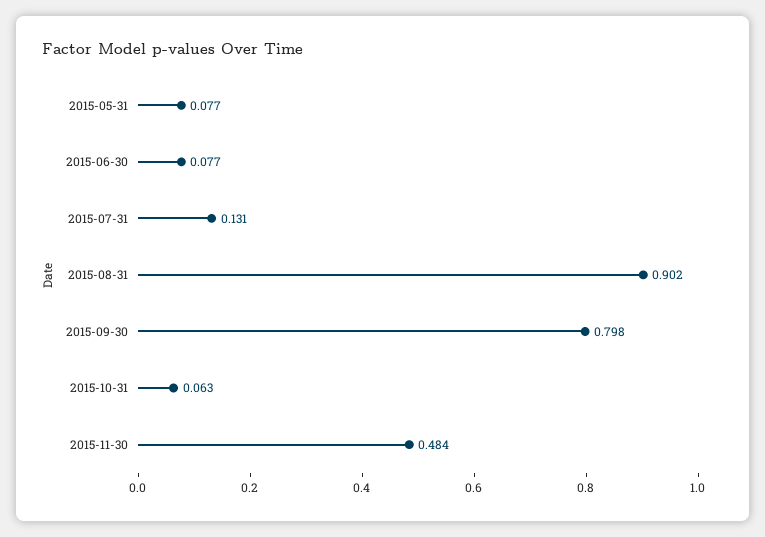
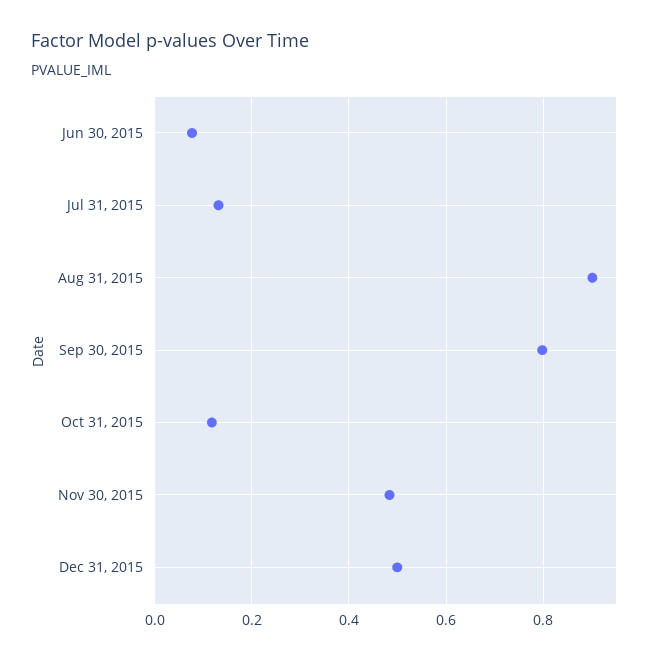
2015-05-31: 0.077 -> none
2015-10-31: 0.063 -> 0.12
Dec 31, 2015: none -> 0.5

